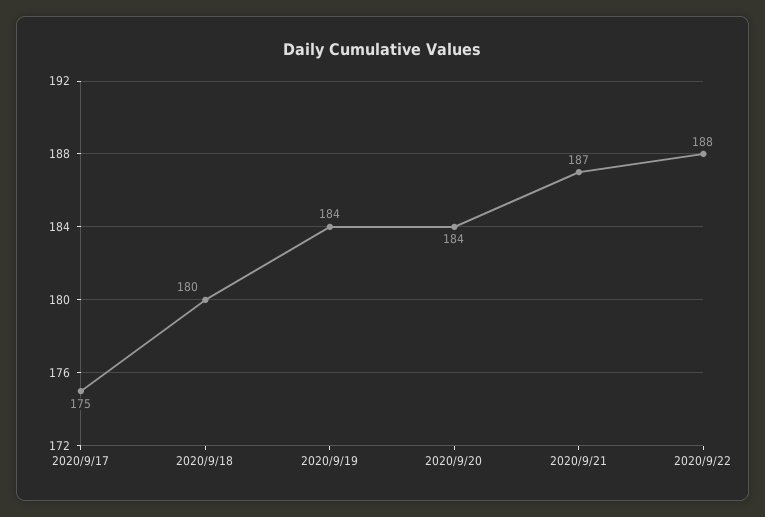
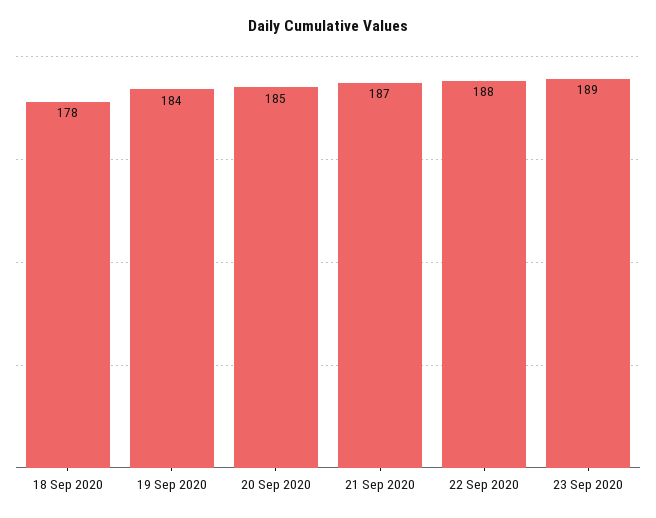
2020/9/17: 175 -> none
2020/9/18: 180 -> 178
2020/9/20: 184 -> 185
23 Sep 2020: none -> 189

